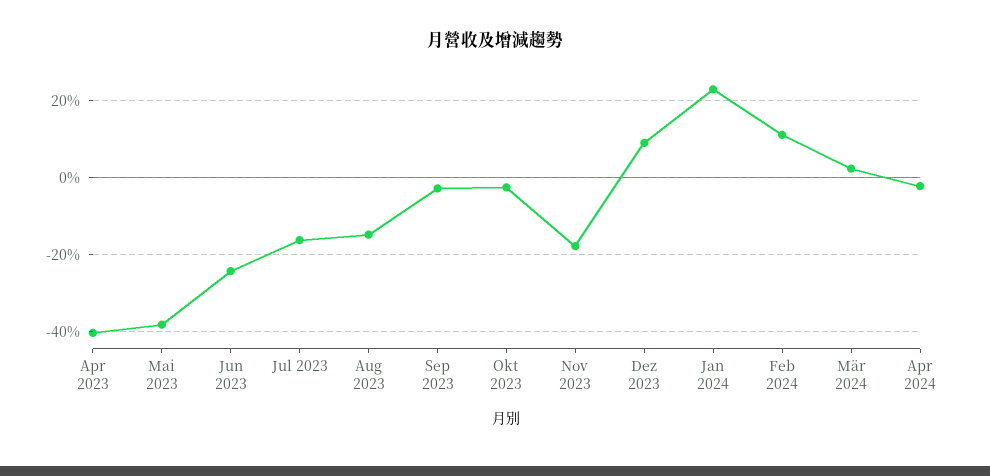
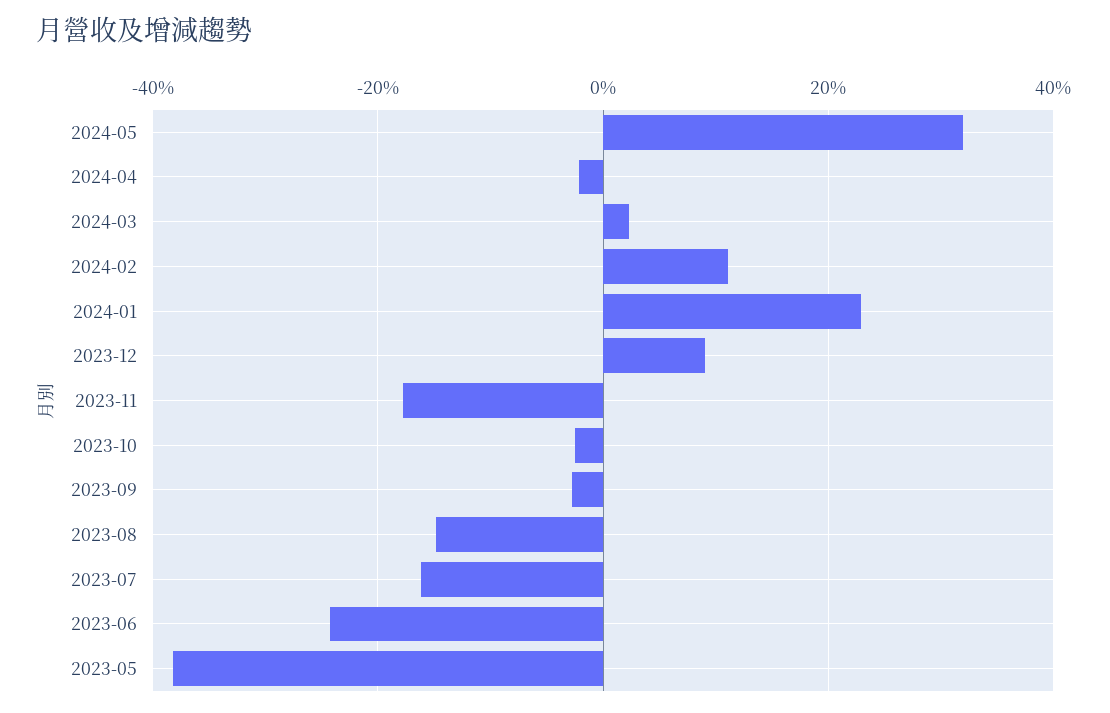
Apr 2023: -40 -> none
2024-05: none -> 32

